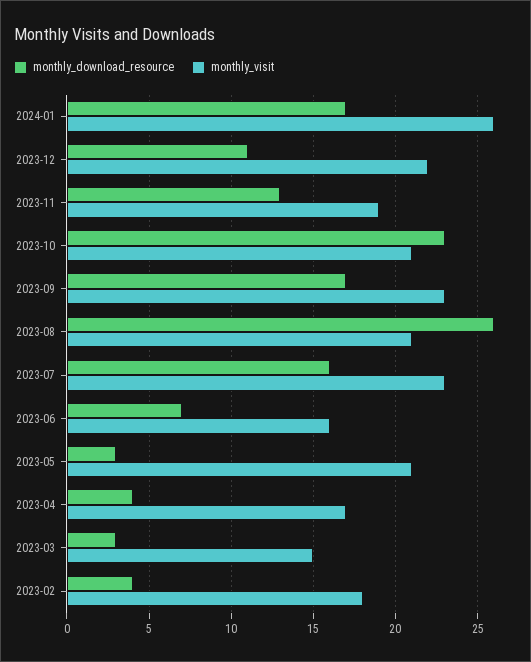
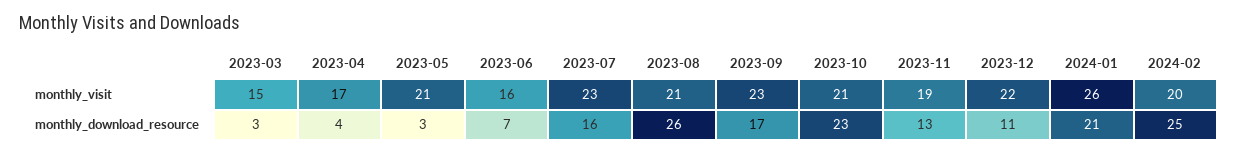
monthly_download_resource, 2024-01: 17 -> 21
monthly_download_resource, 2023-02: 4 -> none
monthly_visit, 2023-02: 18 -> none
monthly_visit, 2024-02: none -> 20
monthly_download_resource, 2024-02: none -> 25

